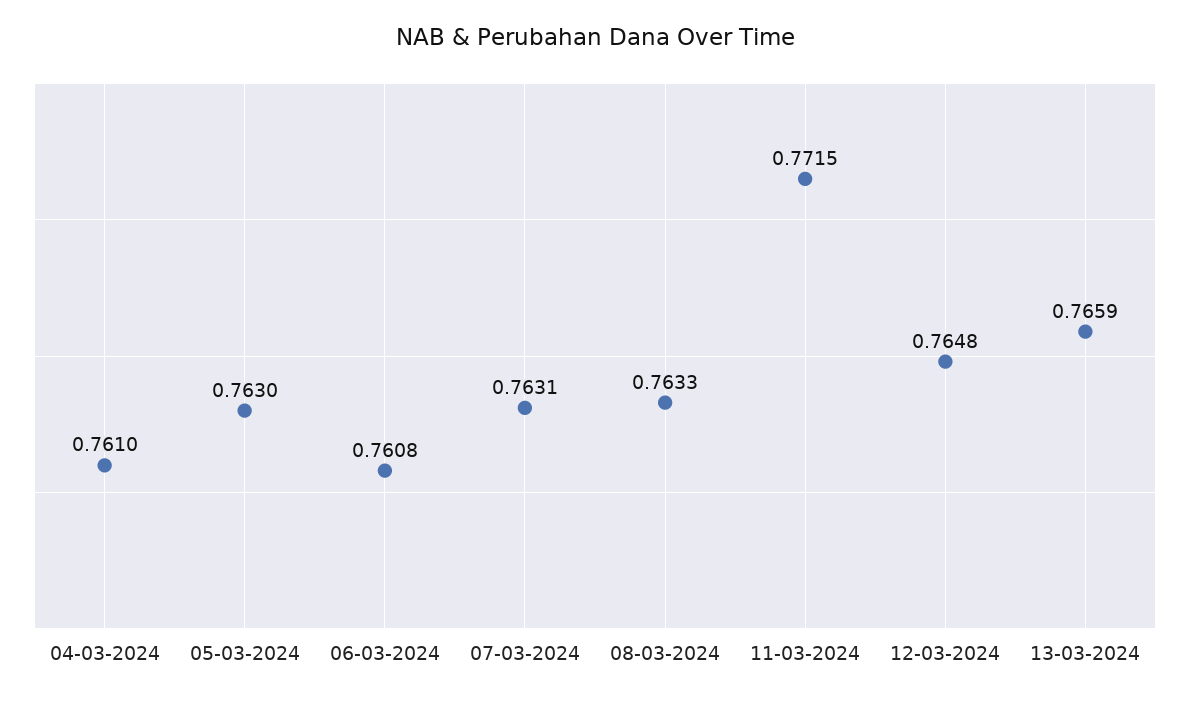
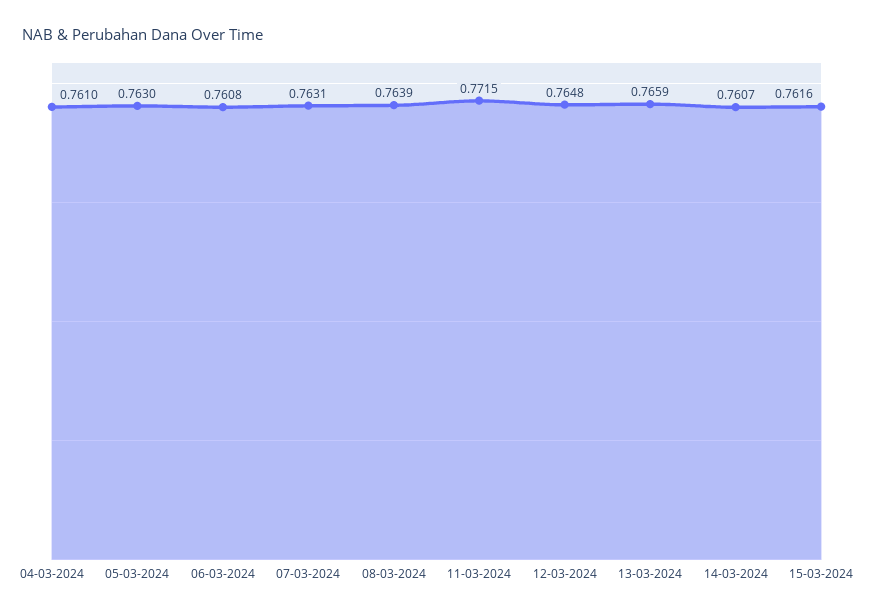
08-03-2024: 0.7633 -> 0.7639
14-03-2024: none -> 0.7607
15-03-2024: none -> 0.7616

